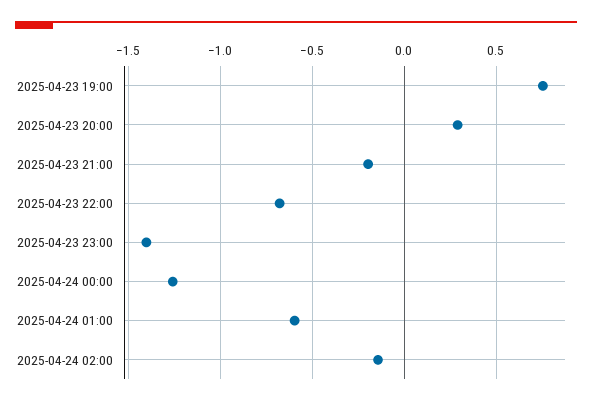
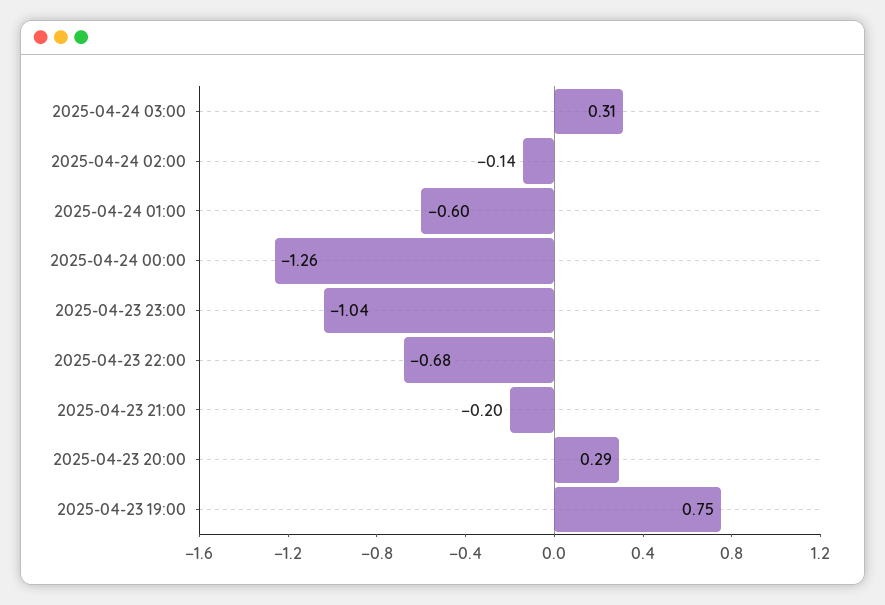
2025-04-23 23:00: -1.4 -> -1.04
2025-04-24 03:00: none -> 0.31

